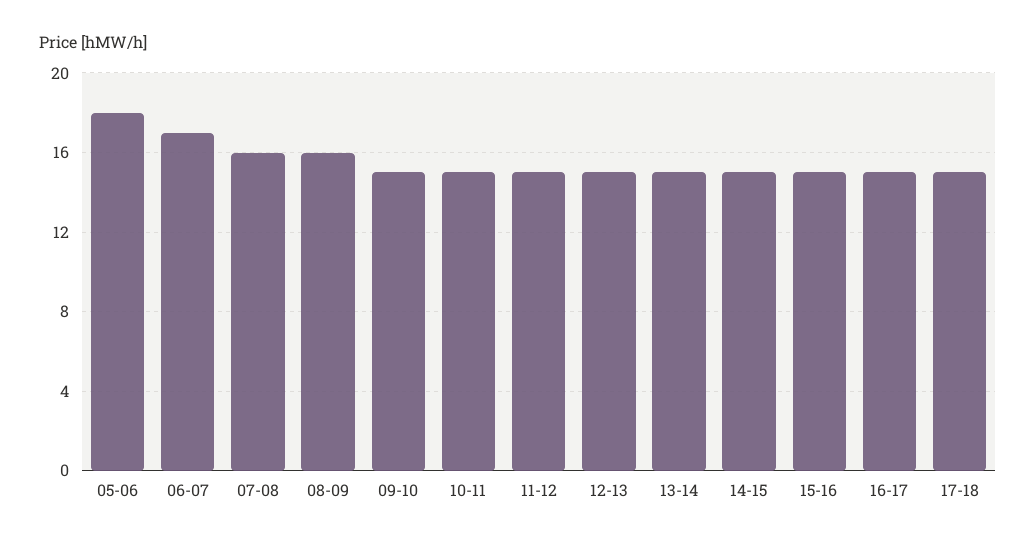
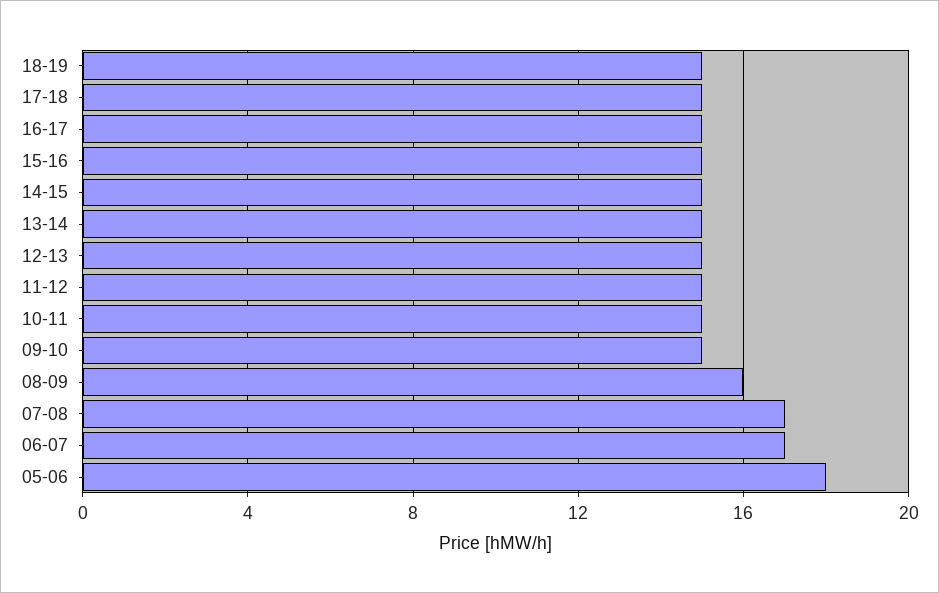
07-08: 16 -> 17
18-19: none -> 15

